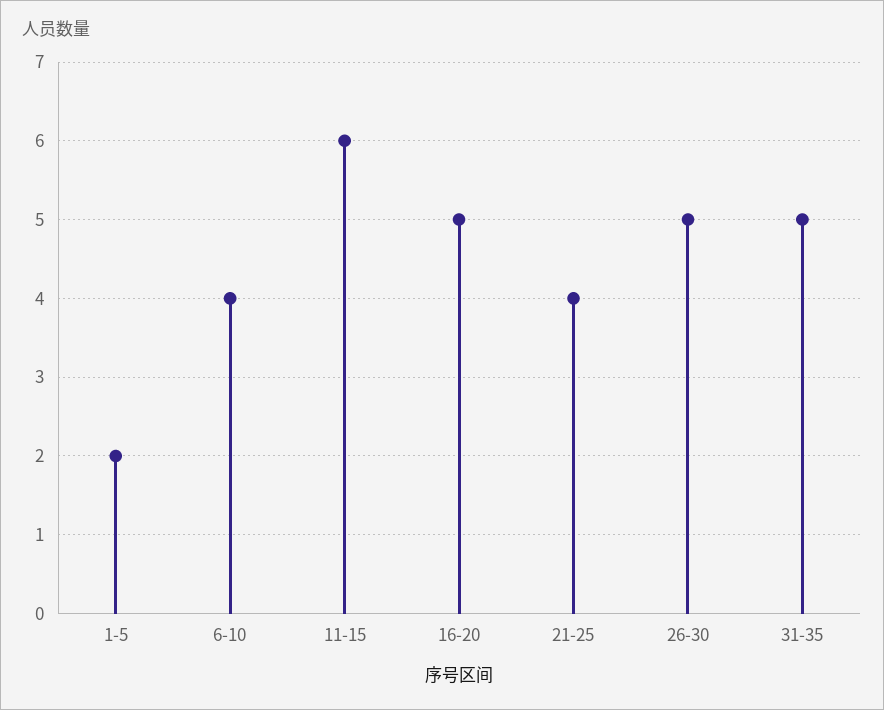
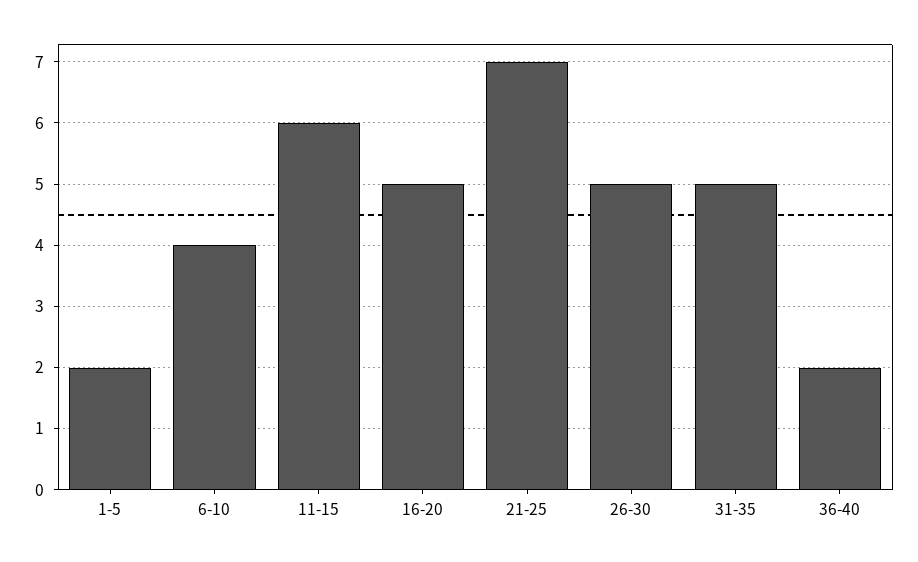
21-25: 4 -> 7
36-40: none -> 2

